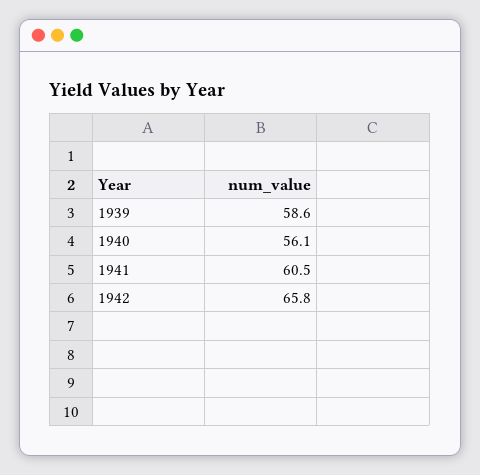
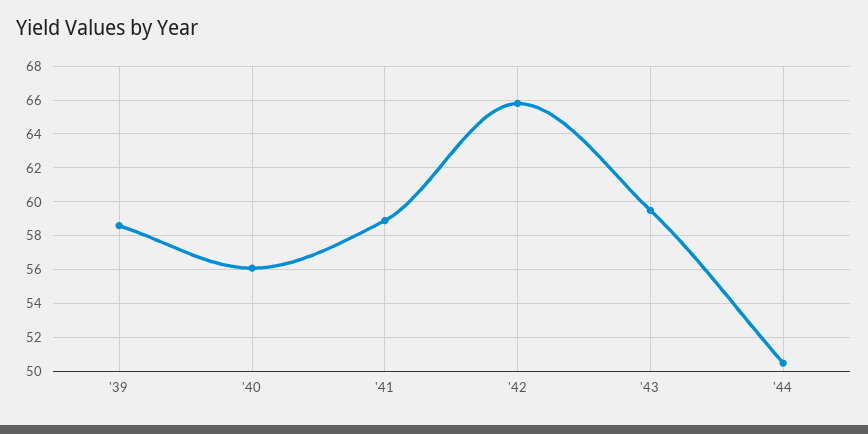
1941: 60.5 -> 59
'43: none -> 59.5
'44: none -> 50.5

